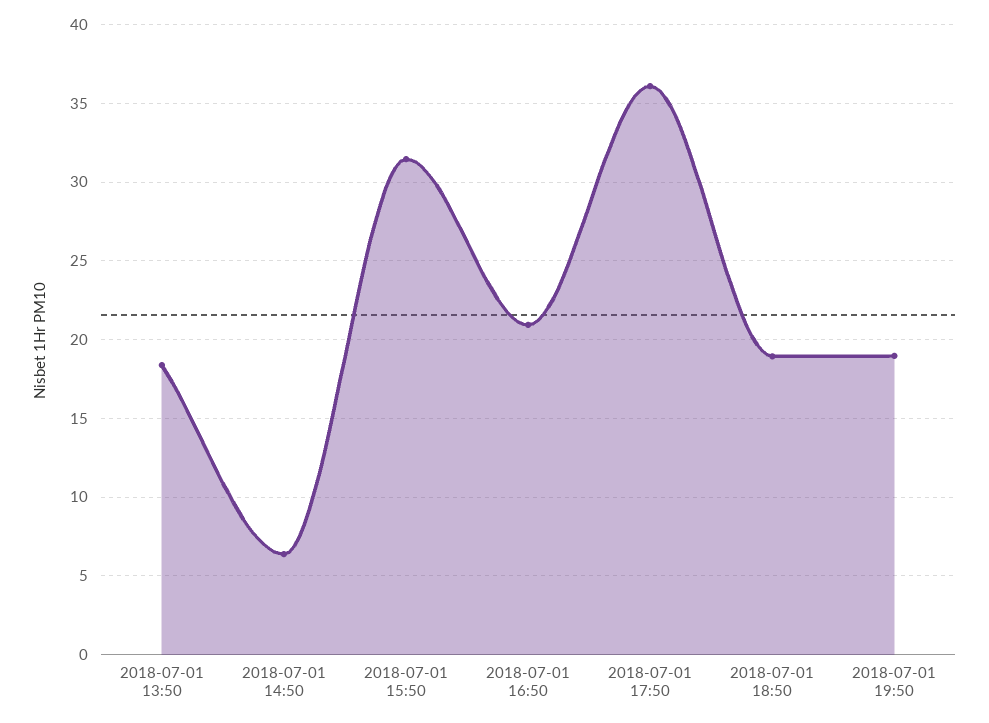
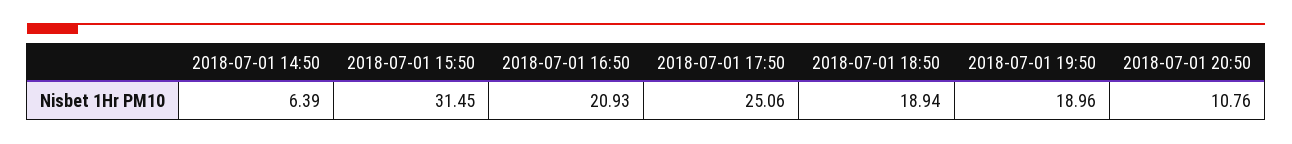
2018-07-01 13:50: 18.5 -> none
2018-07-01 17:50: 36 -> 25.06
2018-07-01 20:50: none -> 10.76

